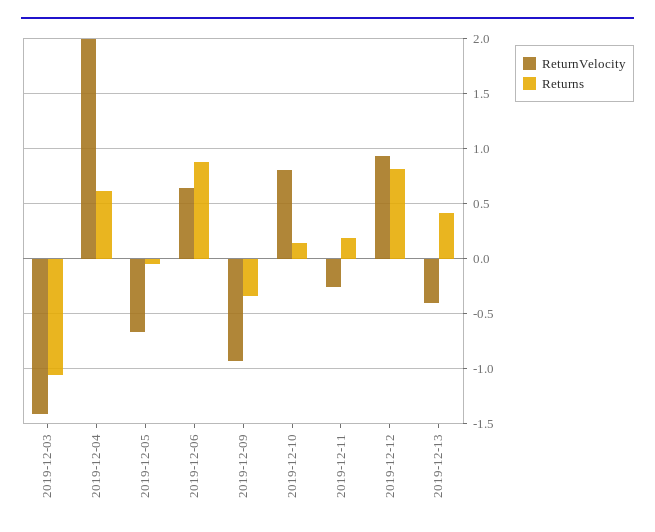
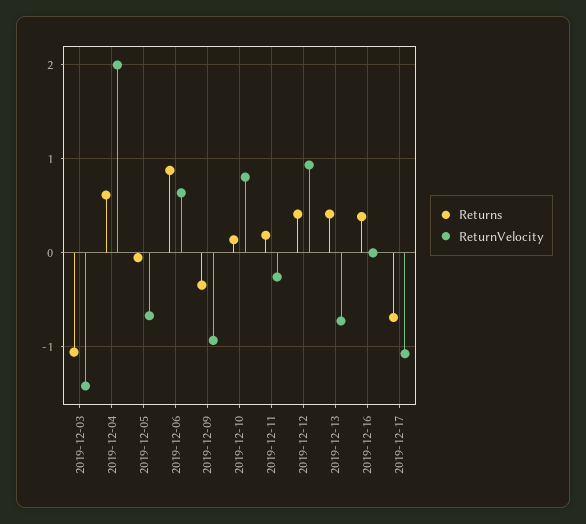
Returns, 2019-12-12: 0.8 -> 0.4
ReturnVelocity, 2019-12-13: -0.4 -> -0.7
Returns, 2019-12-16: none -> 0.4
ReturnVelocity, 2019-12-16: none -> 0
Returns, 2019-12-17: none -> -0.7
ReturnVelocity, 2019-12-17: none -> -1.1

